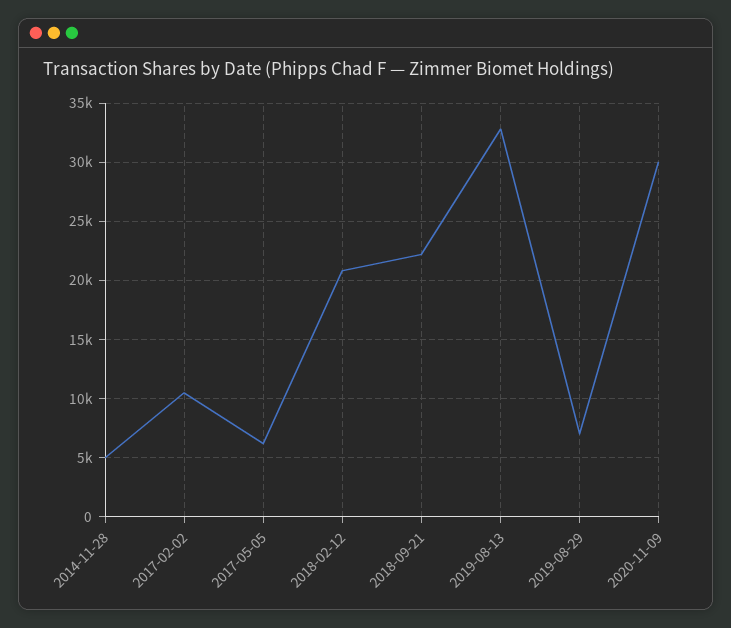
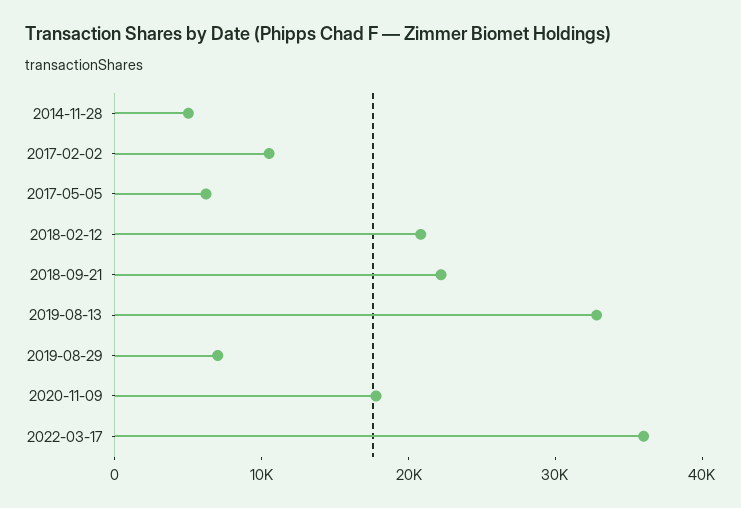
2020-11-09: 30000 -> 18000
2022-03-17: none -> 36000

